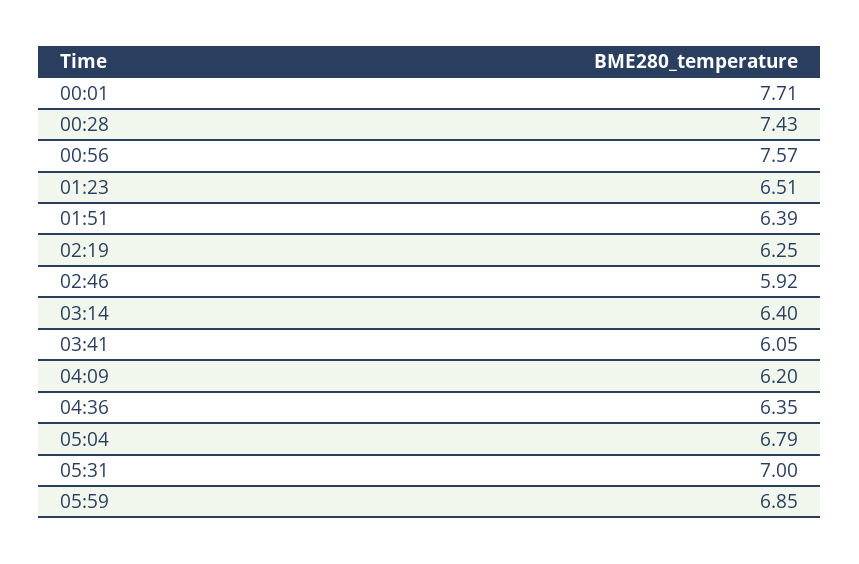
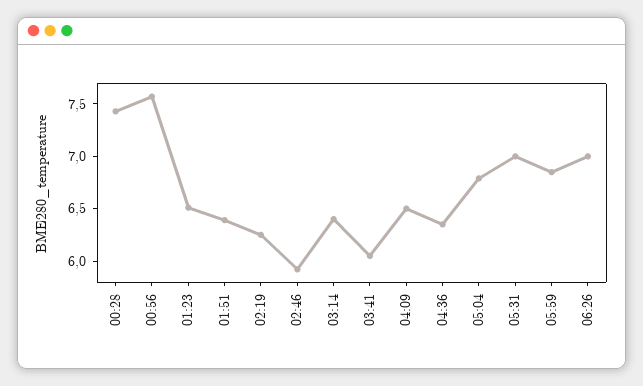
00:01: 7.71 -> none
04:09: 6.2 -> 6.5
06:26: none -> 7

